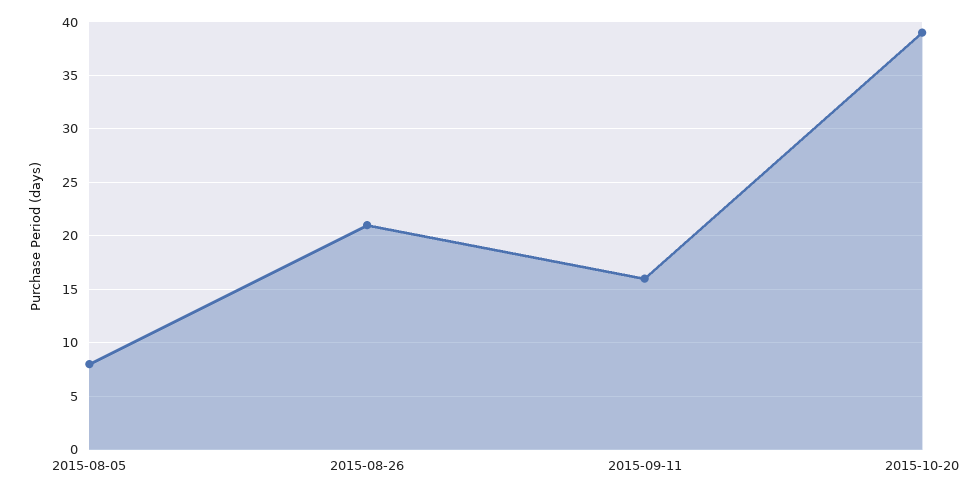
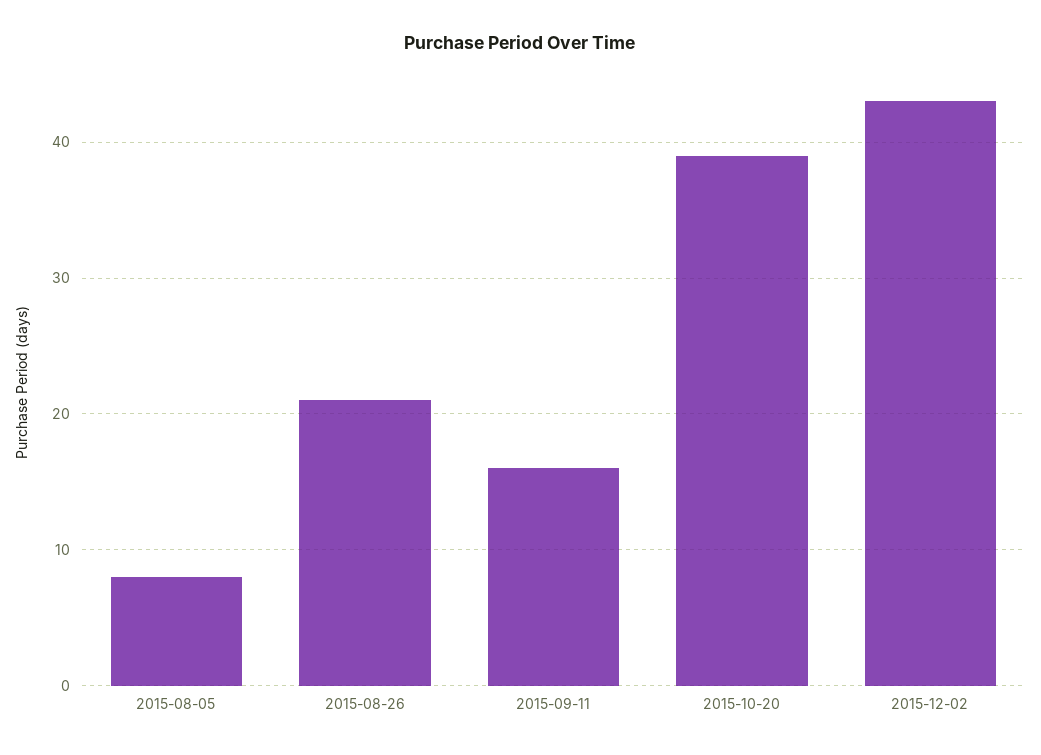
2015-12-02: none -> 43

